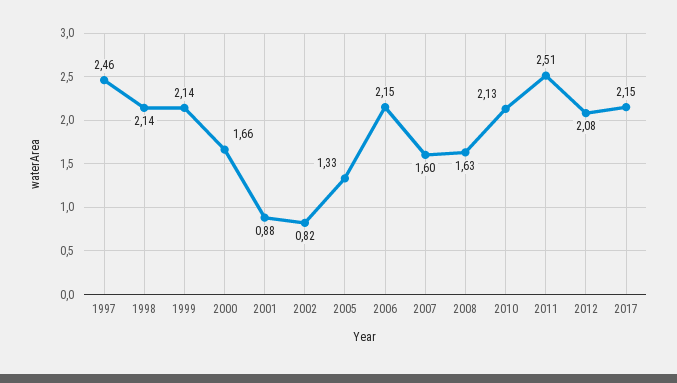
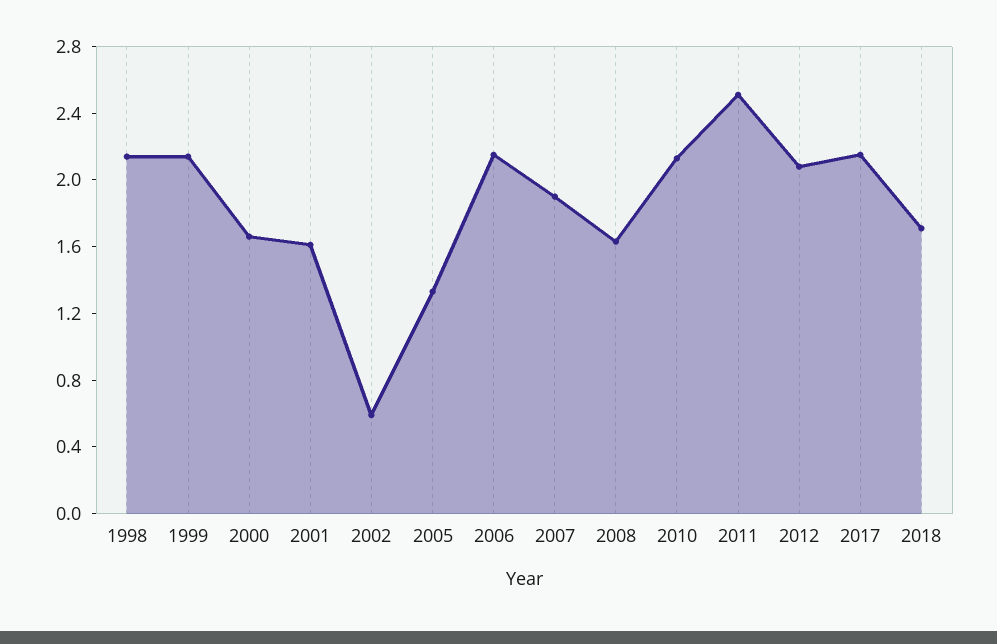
1997: 2.46 -> none
2001: 0.88 -> 1.6
2002: 0.82 -> 0.6
2007: 1.6 -> 1.9
2018: none -> 1.7

